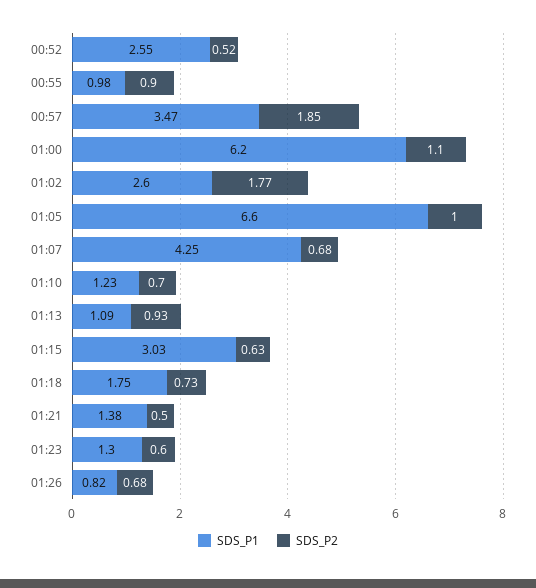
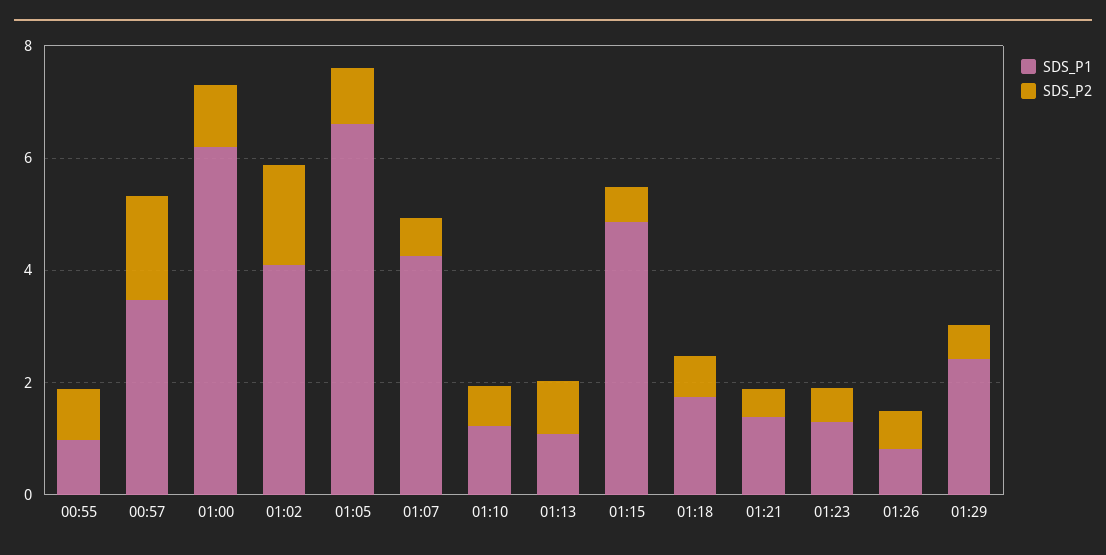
SDS_P1, 00:52: 2.55 -> none
SDS_P2, 00:52: 0.52 -> none
SDS_P1, 01:02: 2.6 -> 4
SDS_P1, 01:15: 3.03 -> 5
SDS_P1, 01:29: none -> 2.5
SDS_P2, 01:29: none -> 0.5

